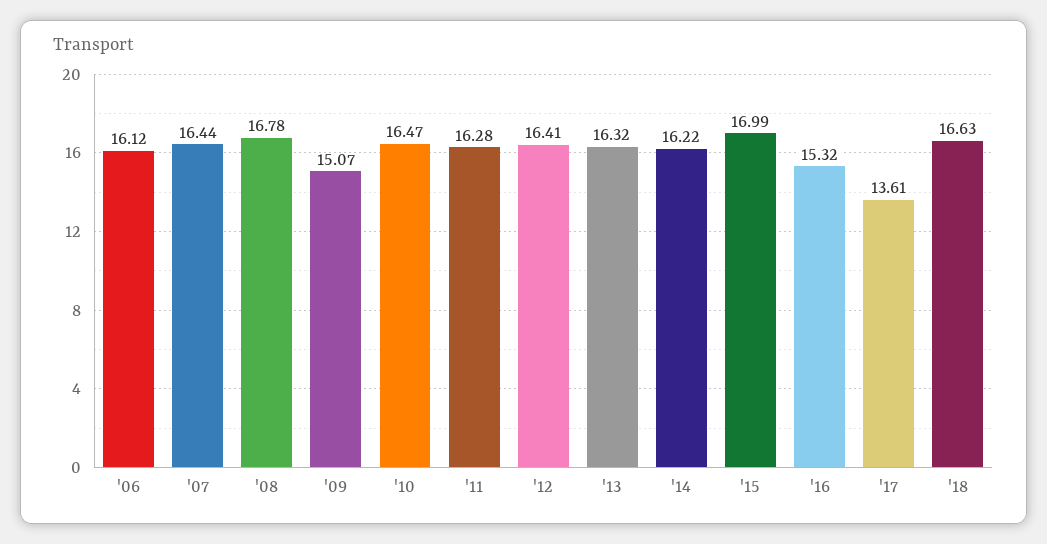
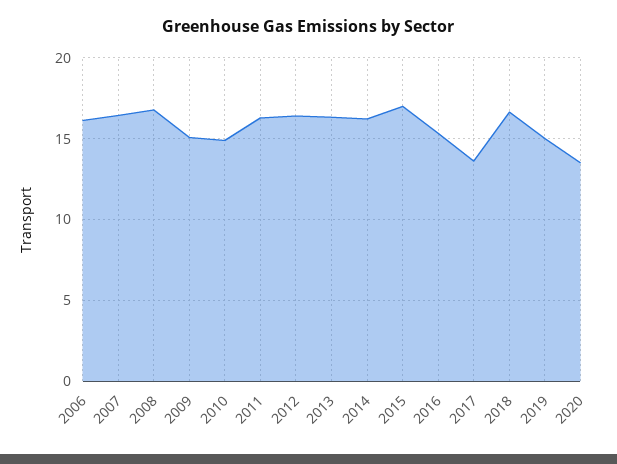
'10: 16.47 -> 15
2019: none -> 15
2020: none -> 13.5

